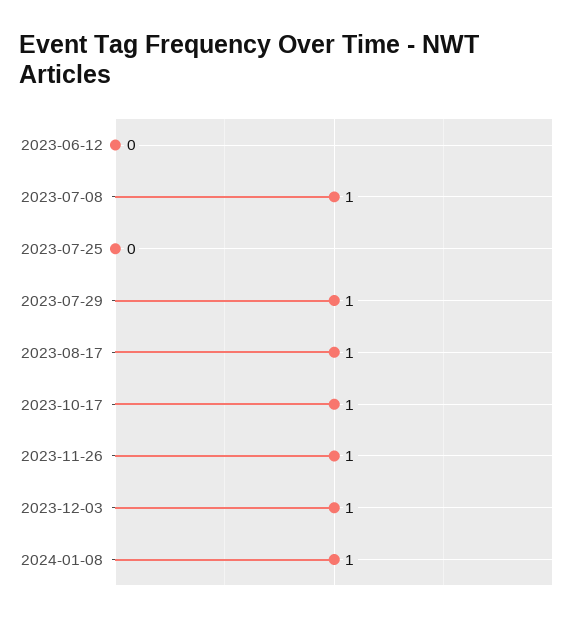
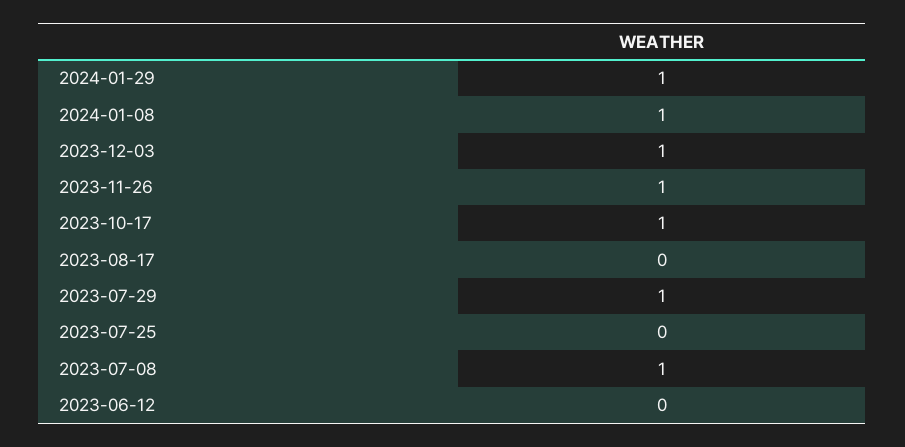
2023-08-17: 1 -> 0
2024-01-29: none -> 1

